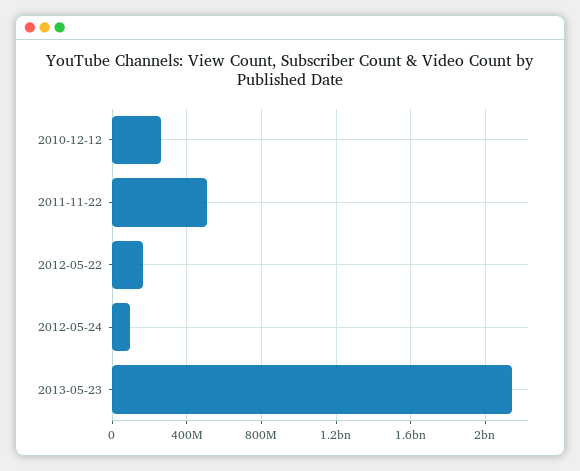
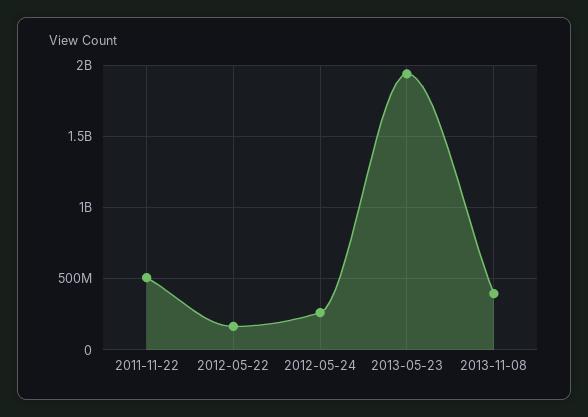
2010-12-12: 250000000 -> none
2012-05-24: 100000000 -> 250000000
2013-05-23: 2150000000 -> 1950000000
2013-11-08: none -> 400000000

